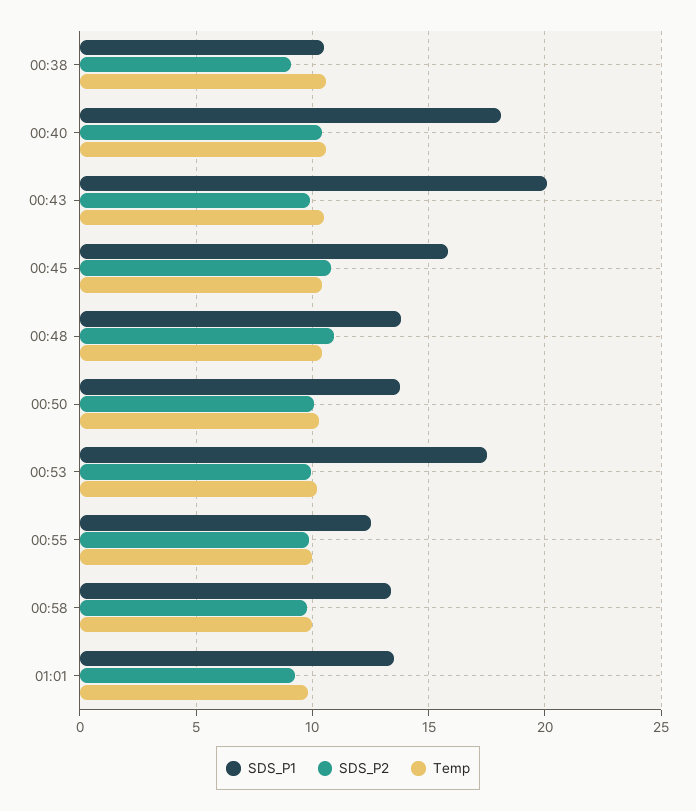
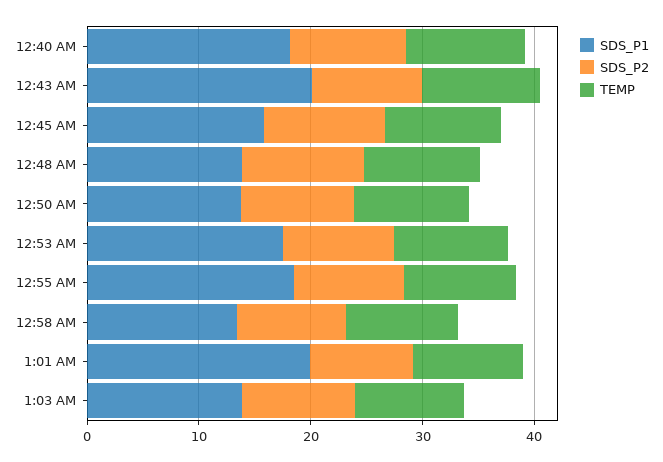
SDS_P1, 00:38: 10.5 -> none
SDS_P2, 00:38: 9 -> none
Temp, 00:38: 10.5 -> none
SDS_P1, 00:55: 12.5 -> 18
SDS_P1, 01:01: 13.5 -> 20
SDS_P1, 1:03 AM: none -> 14
SDS_P2, 1:03 AM: none -> 10
Temp, 1:03 AM: none -> 10

